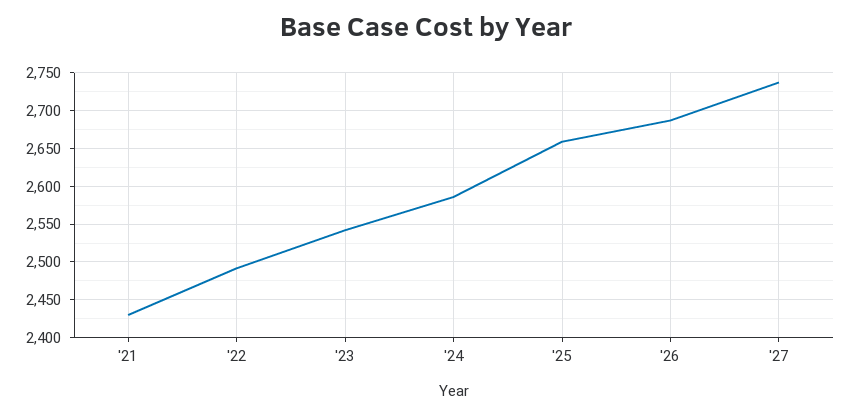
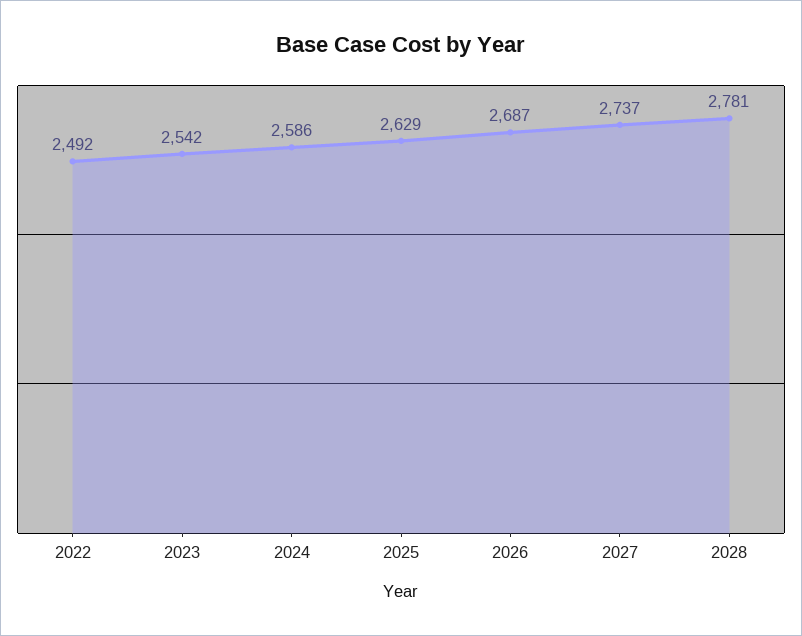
'21: 2430 -> none
'25: 2660 -> 2629
2028: none -> 2781

